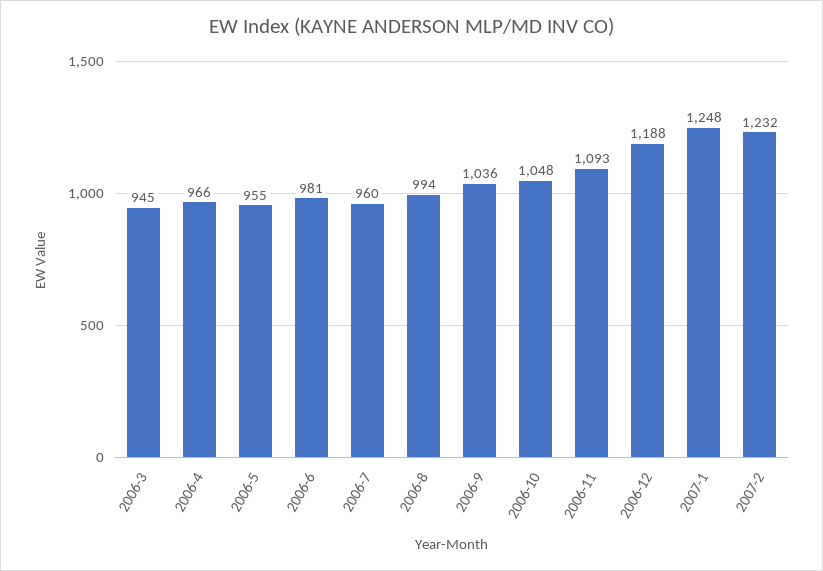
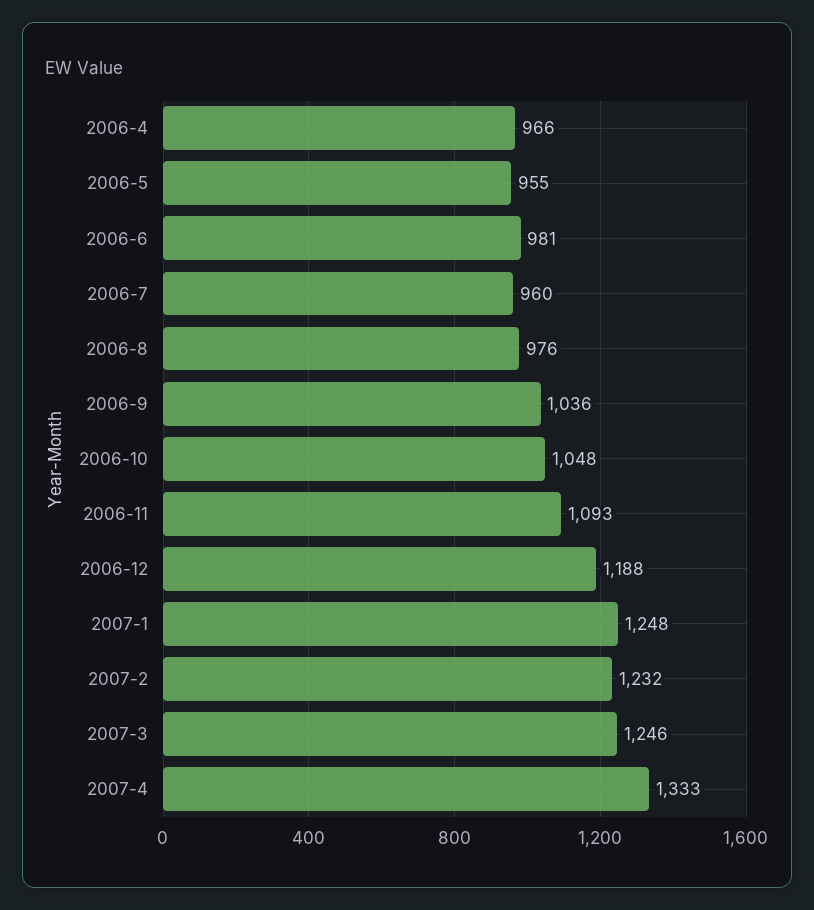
2006-3: 945 -> none
2006-8: 994 -> 976
2007-3: none -> 1246
2007-4: none -> 1333

